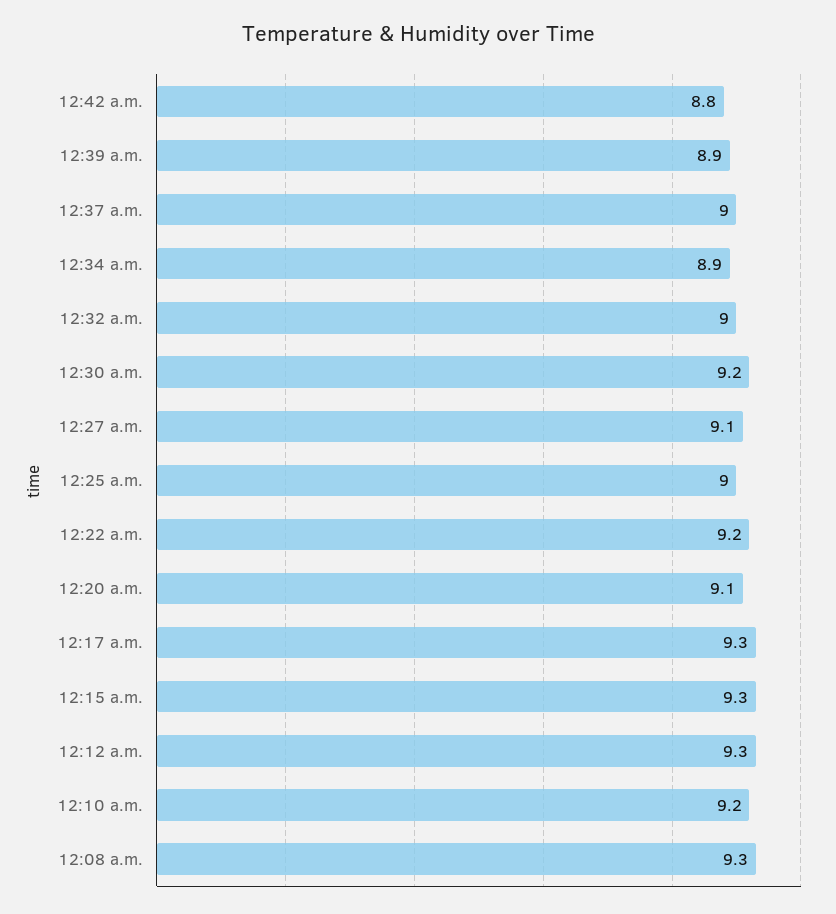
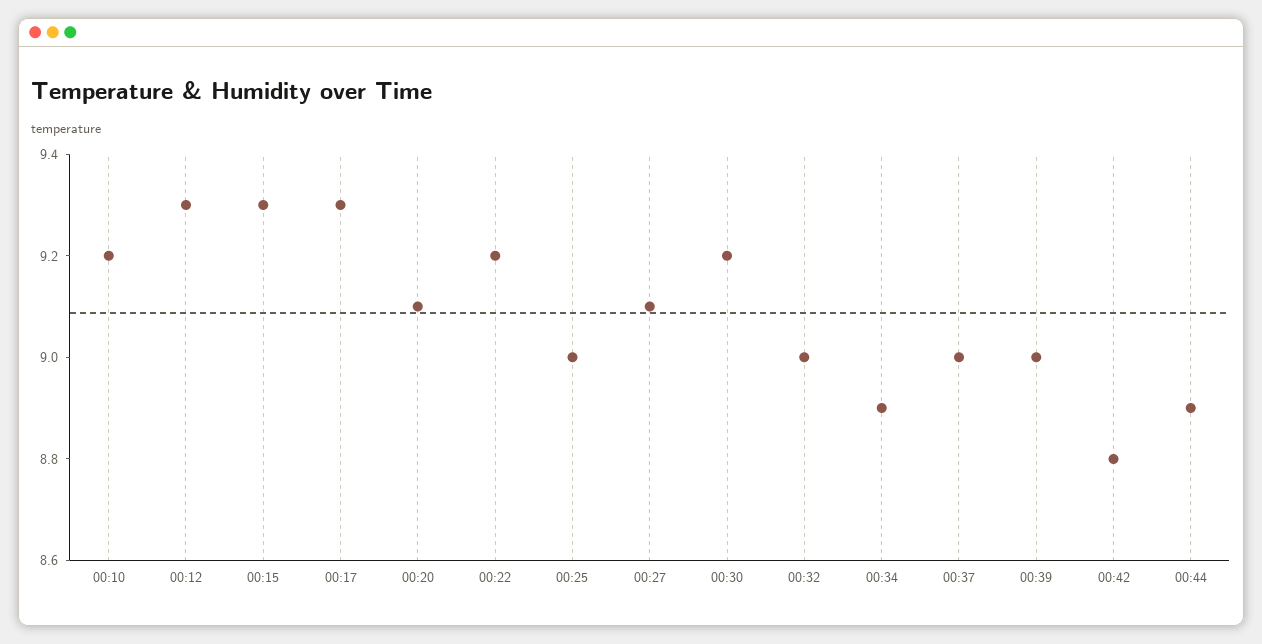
12:39 a.m.: 8.9 -> 9
12:08 a.m.: 9.3 -> none
00:44: none -> 8.9

